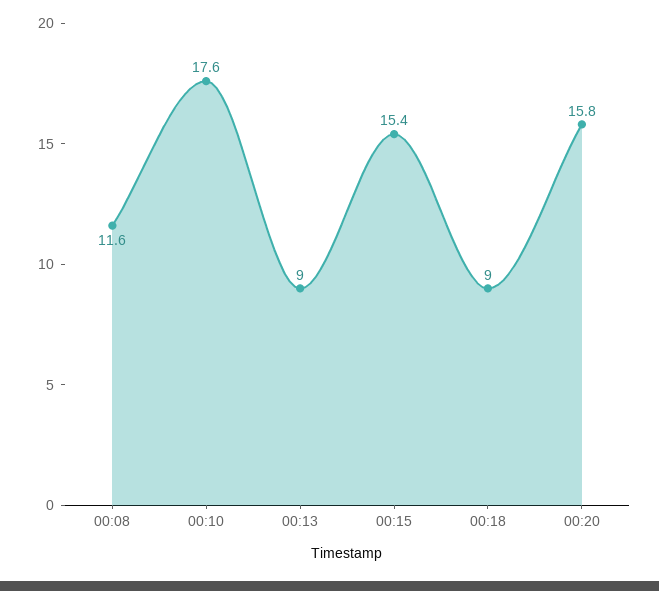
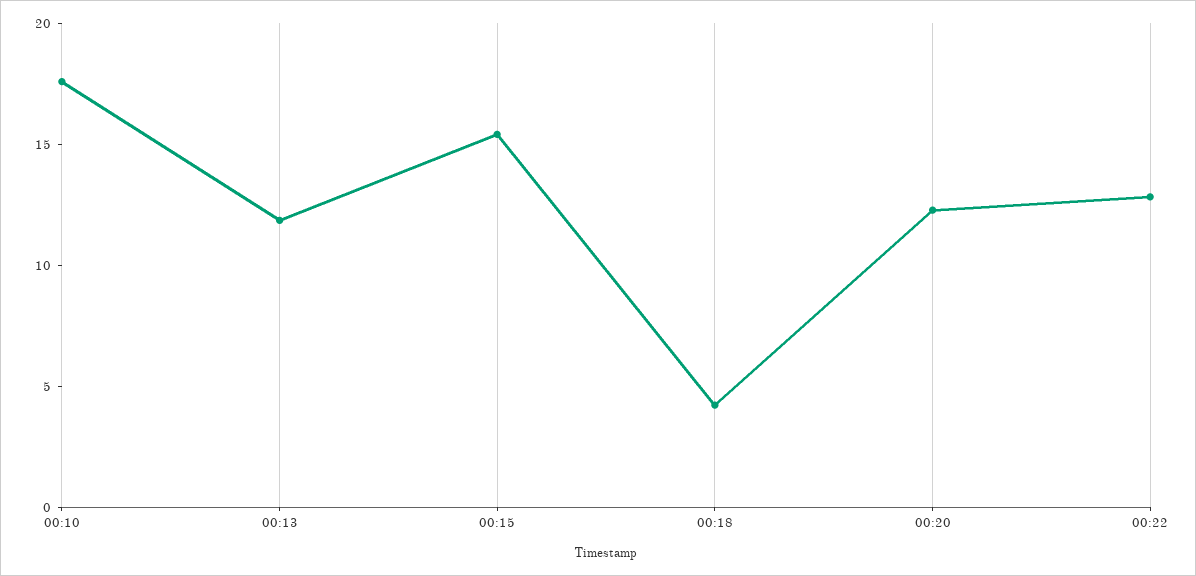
00:08: 11.6 -> none
00:13: 9 -> 12
00:18: 9 -> 4
00:20: 15.8 -> 12
00:22: none -> 13

